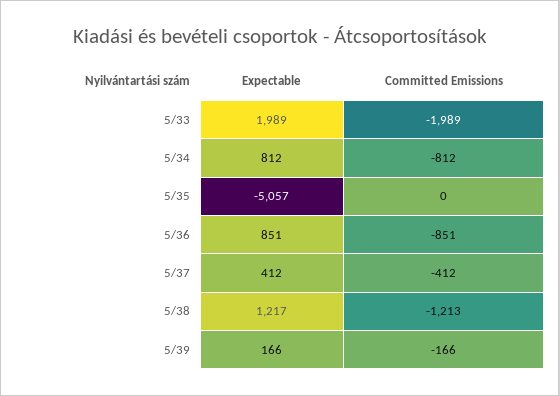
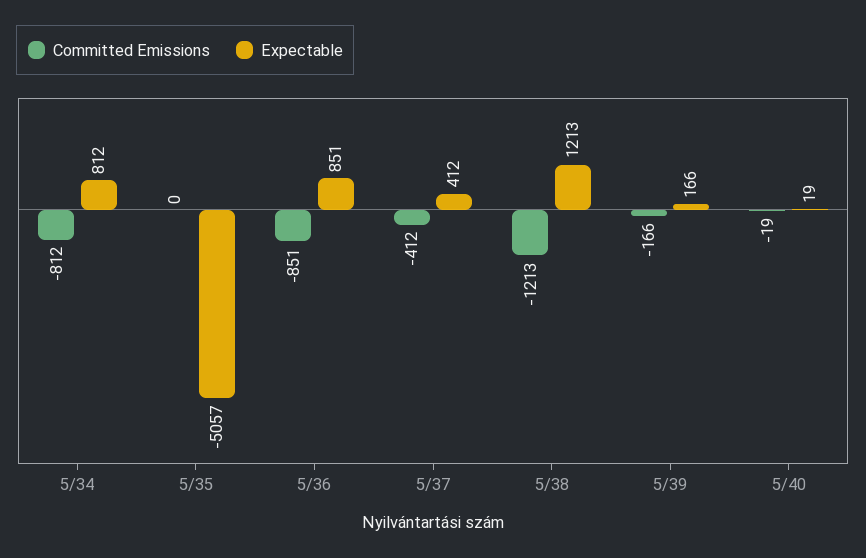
Expectable, 5/33: 1989 -> none
Committed Emissions, 5/33: -1989 -> none
Expectable, 5/38: 1217 -> 1213
Committed Emissions, 5/40: none -> -19
Expectable, 5/40: none -> 19

